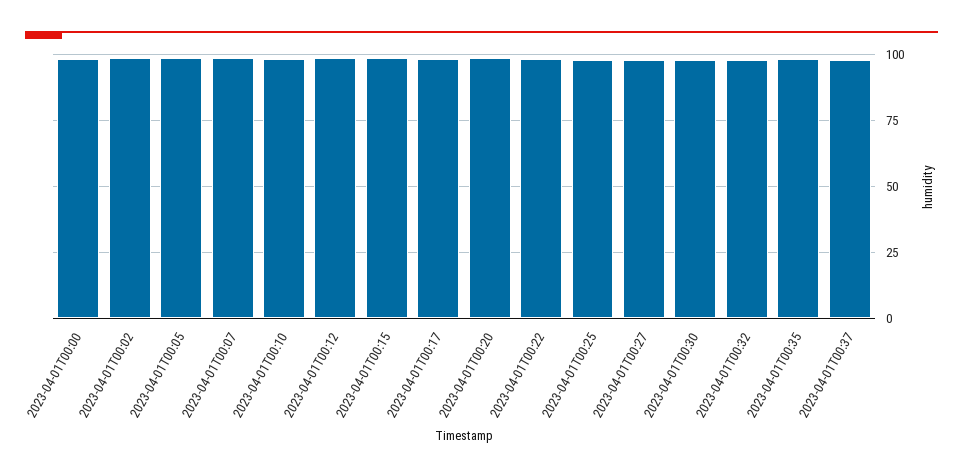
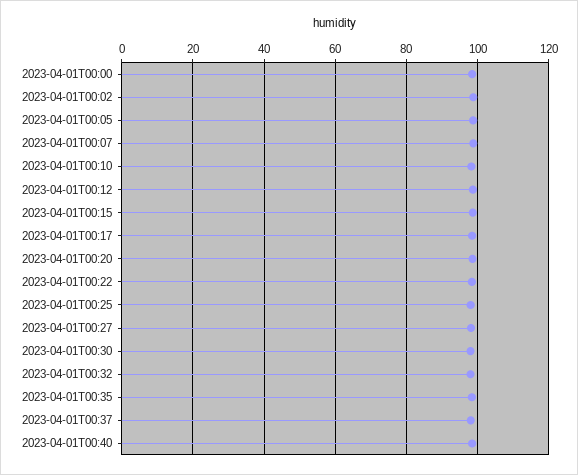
2023-04-01T00:40: none -> 98

